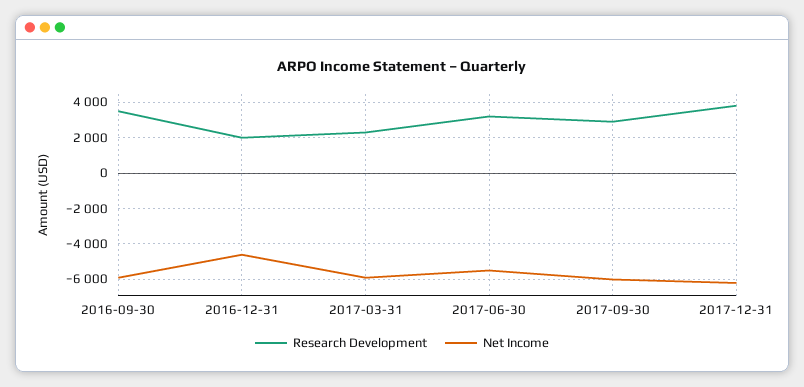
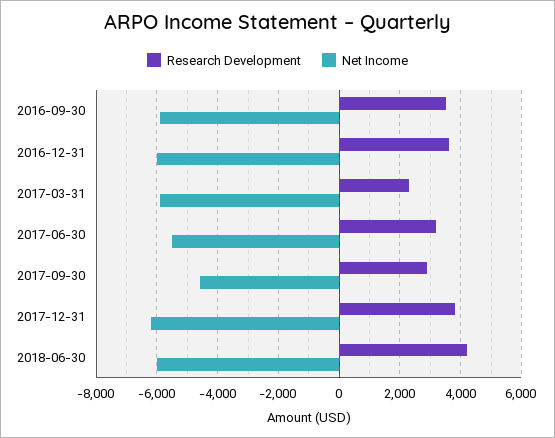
Research Development, 2016-12-31: 2000 -> 3600
Net Income, 2016-12-31: -4500 -> -6000
Net Income, 2017-09-30: -6000 -> -4600
Research Development, 2018-06-30: none -> 4200
Net Income, 2018-06-30: none -> -6000

